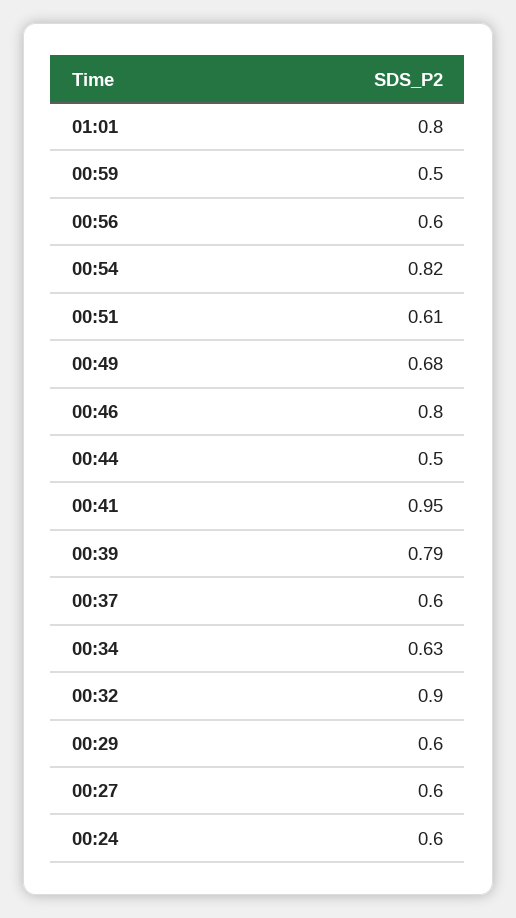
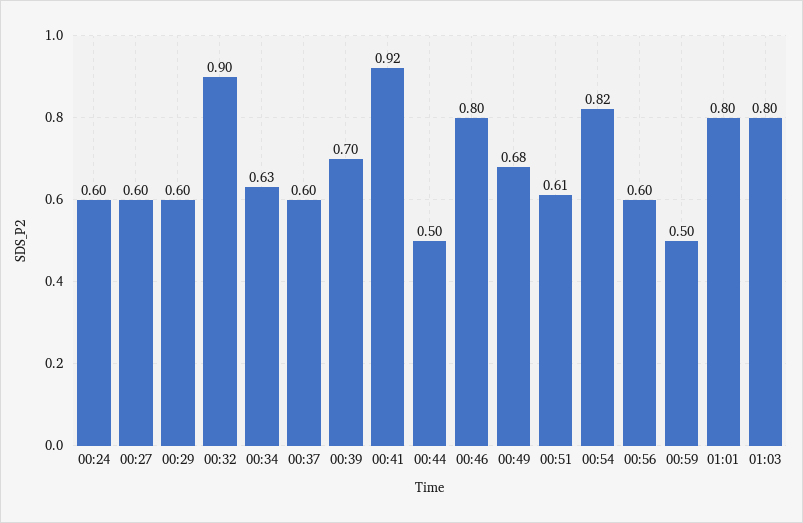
00:41: 0.95 -> 0.92
00:39: 0.79 -> 0.7
01:03: none -> 0.8

